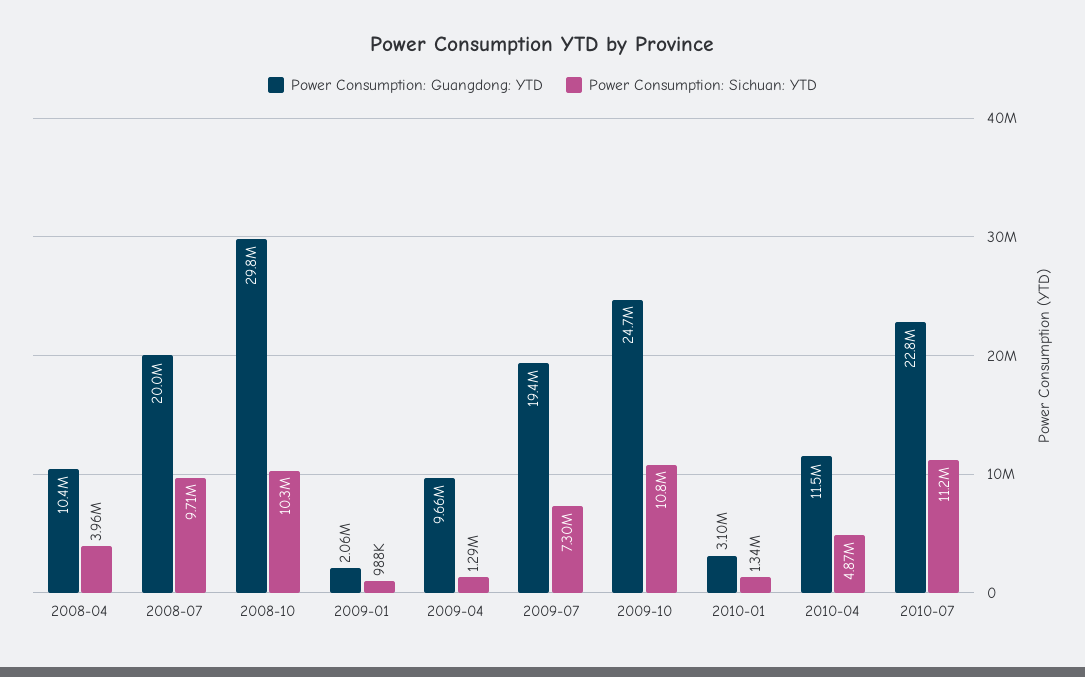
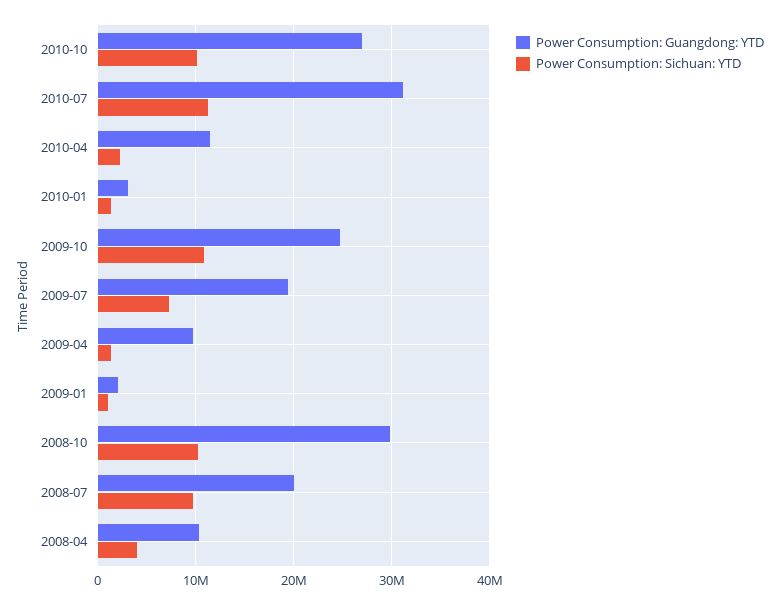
Power Consumption: Sichuan: YTD, 2010-04: 4870000 -> 2000000
Power Consumption: Guangdong: YTD, 2010-07: 22800000 -> 31000000
Power Consumption: Guangdong: YTD, 2010-10: none -> 27000000
Power Consumption: Sichuan: YTD, 2010-10: none -> 10000000

